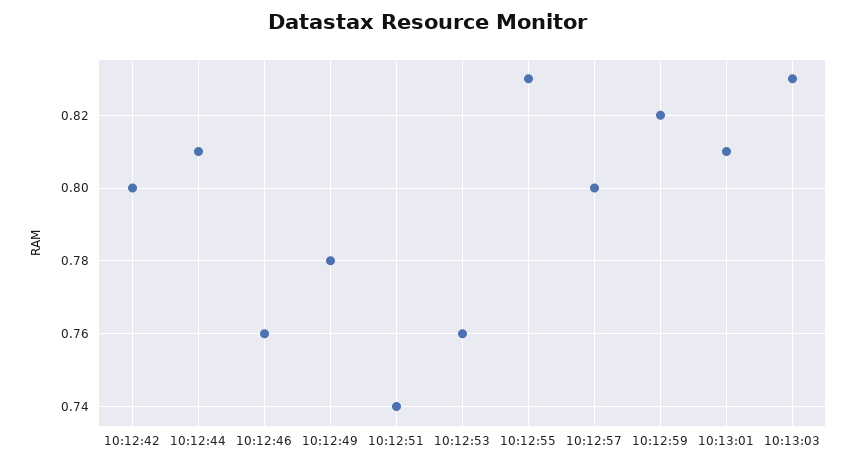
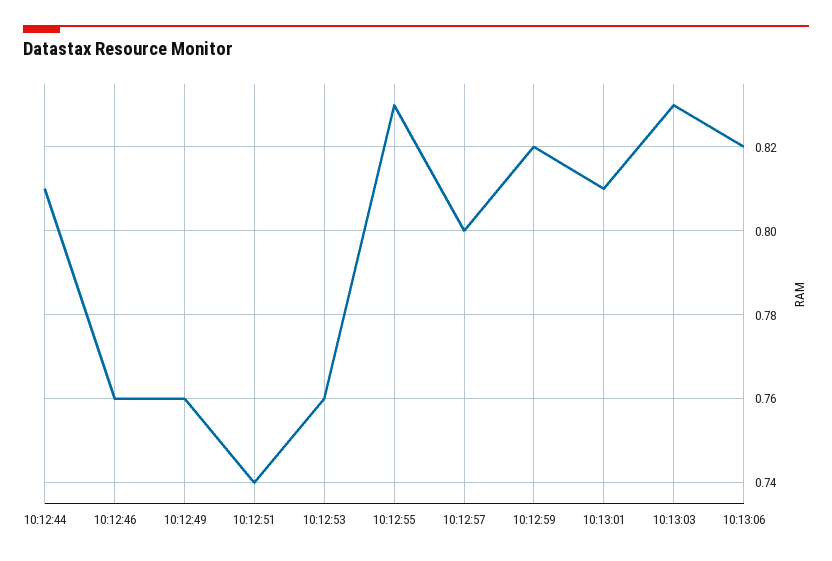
10:12:42: 0.8 -> none
10:12:49: 0.78 -> 0.76
10:13:06: none -> 0.82

